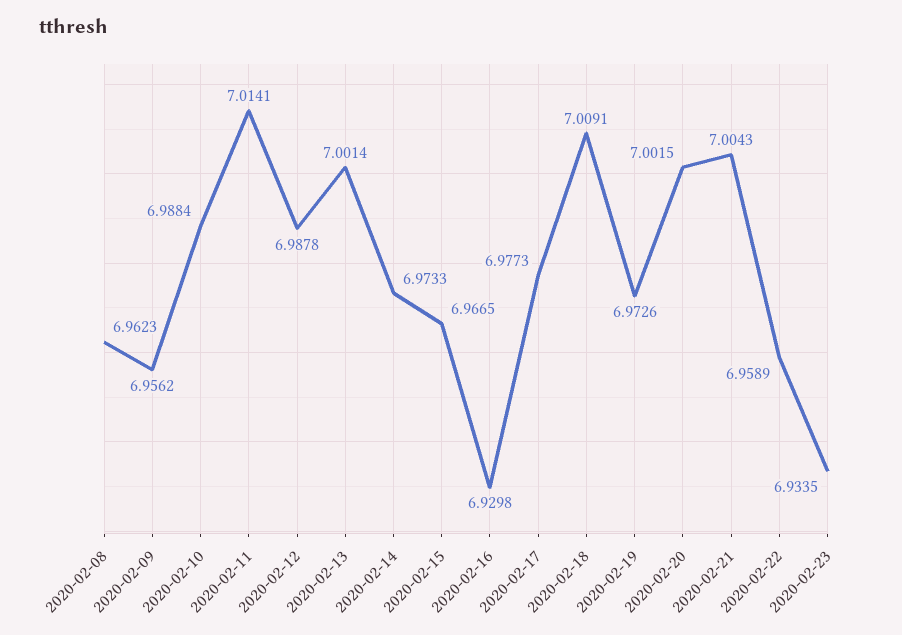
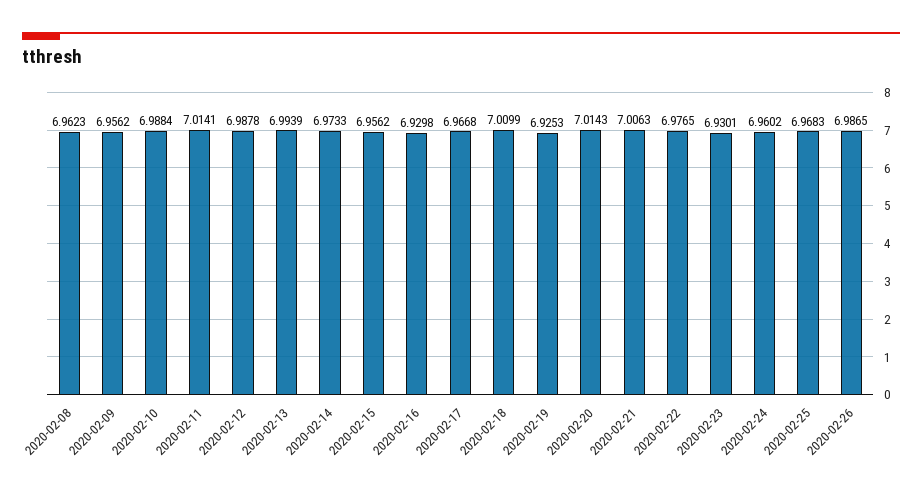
2020-02-13: 7.0014 -> 6.9939
2020-02-15: 6.9665 -> 6.9562
2020-02-17: 6.9773 -> 6.9668
2020-02-18: 7.0091 -> 7.0099
2020-02-19: 6.9726 -> 6.9253
2020-02-20: 7.0015 -> 7.0143
2020-02-21: 7.0043 -> 7.0063
2020-02-22: 6.9589 -> 6.9765
2020-02-23: 6.9335 -> 6.9301
2020-02-24: none -> 6.9602
2020-02-25: none -> 6.9683
2020-02-26: none -> 6.9865

